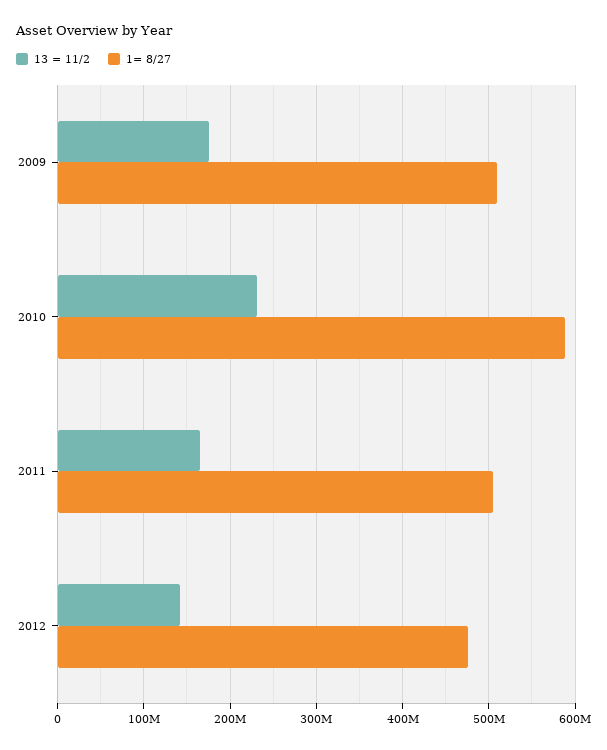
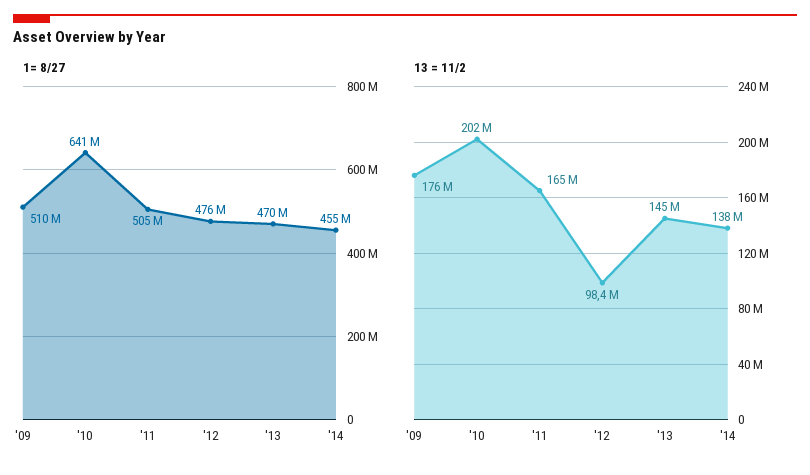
13 = 11/2, 2010: 230000000 -> 202000000
1= 8/27, 2010: 590000000 -> 641000000
13 = 11/2, 2012: 140000000 -> 98400000
1= 8/27, '13: none -> 470000000
1= 8/27, '14: none -> 455000000
13 = 11/2, '13: none -> 145000000
13 = 11/2, '14: none -> 138000000

